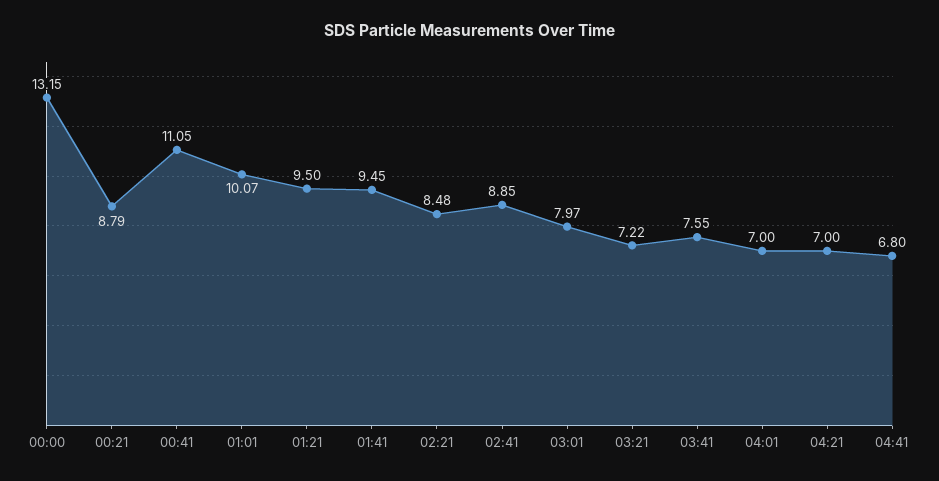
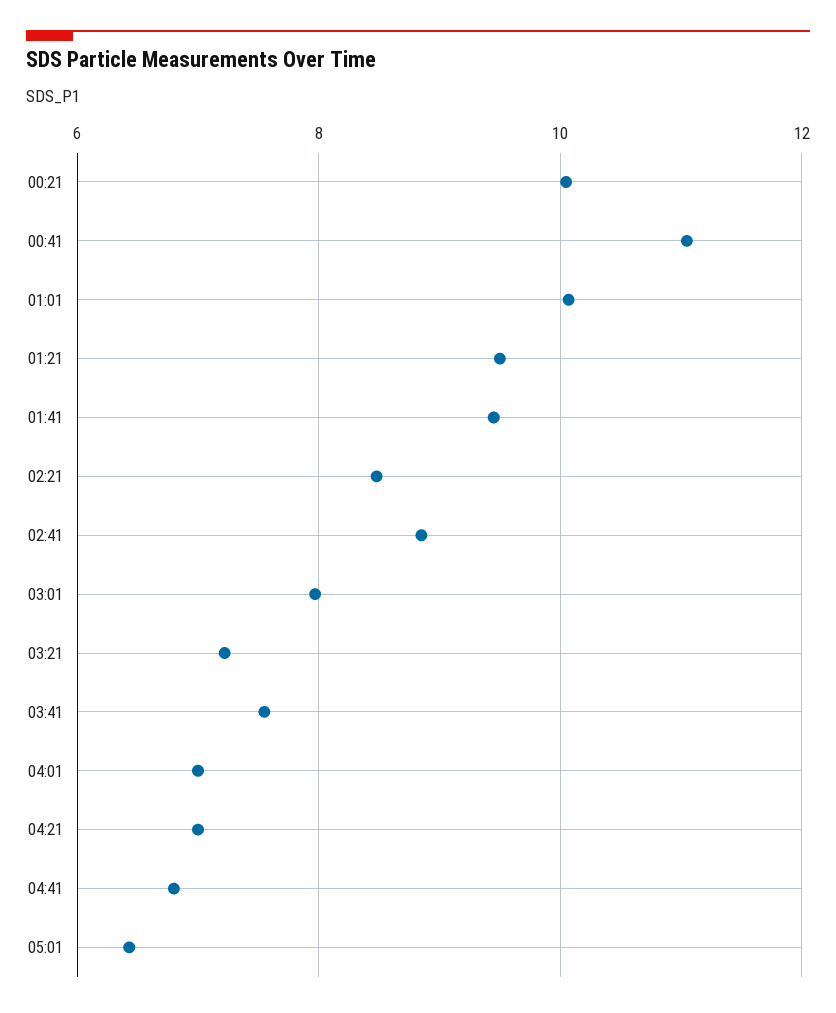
00:00: 13.15 -> none
00:21: 8.79 -> 10
05:01: none -> 6.4

